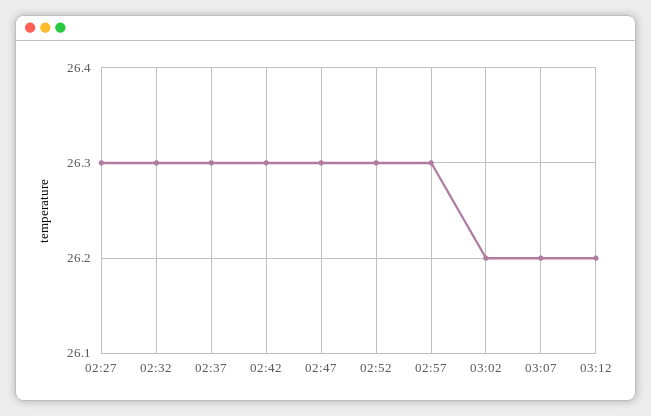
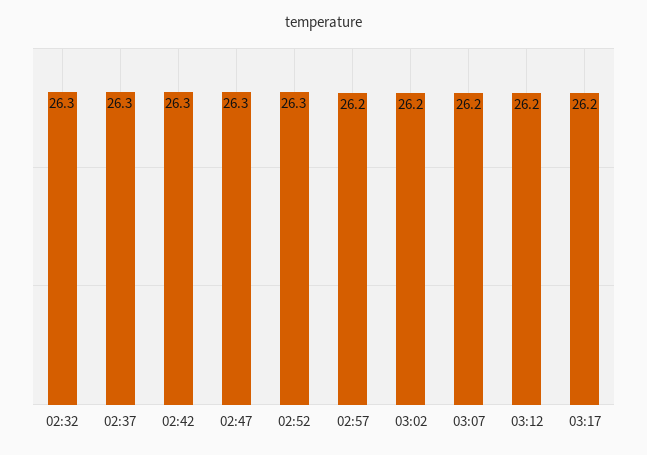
02:27: 26.3 -> none
02:57: 26.3 -> 26.2
03:17: none -> 26.2

